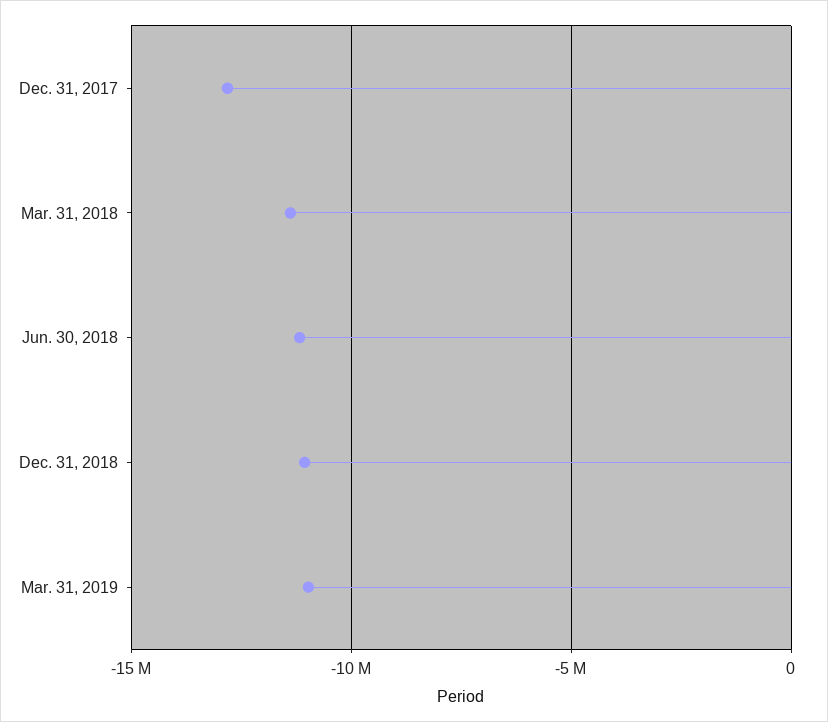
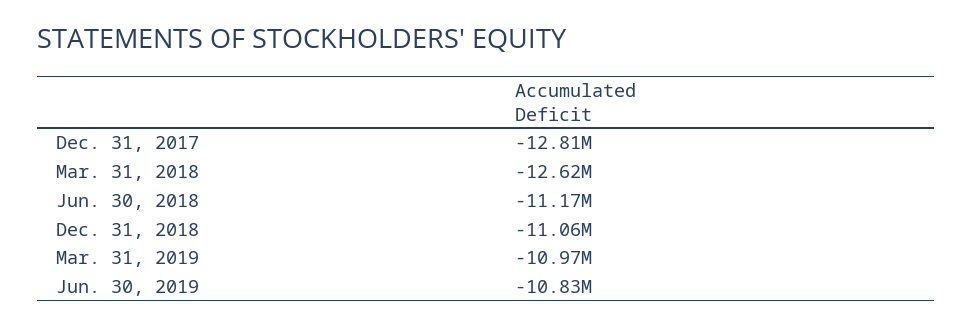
Mar. 31, 2018: -11500000 -> -12620000
Jun. 30, 2019: none -> -10830000

